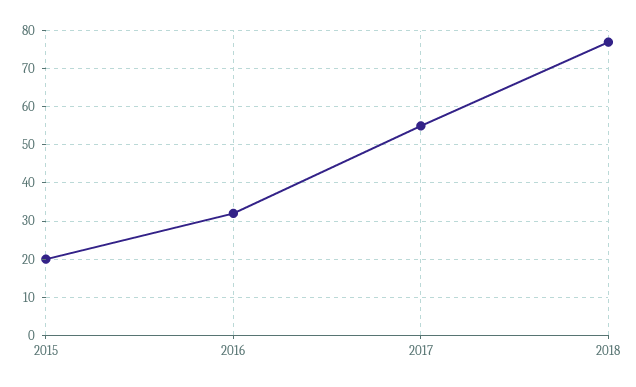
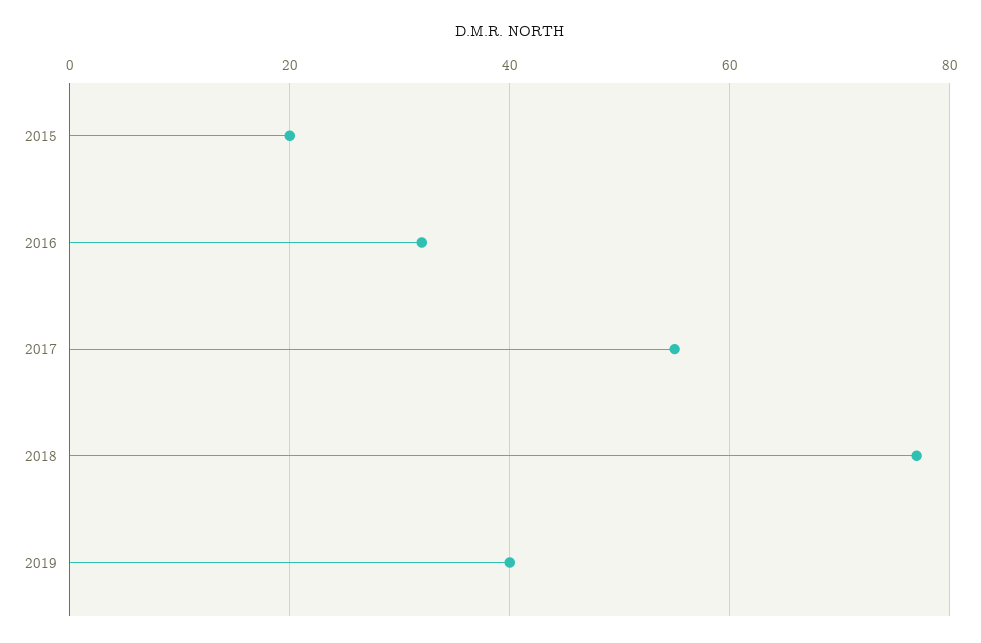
2019: none -> 40

